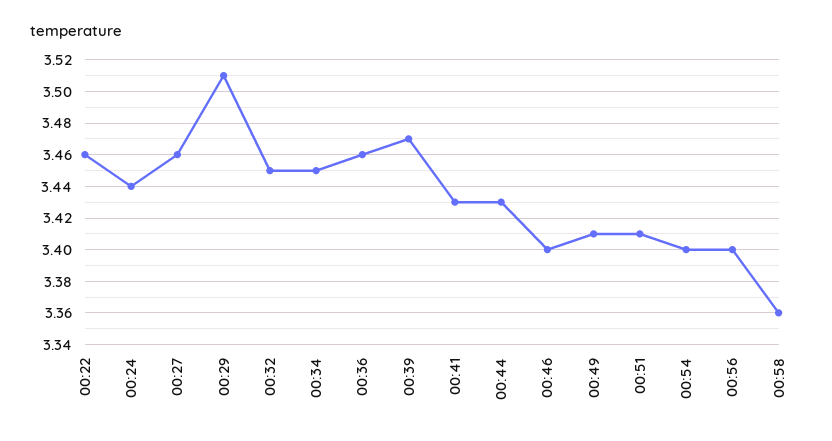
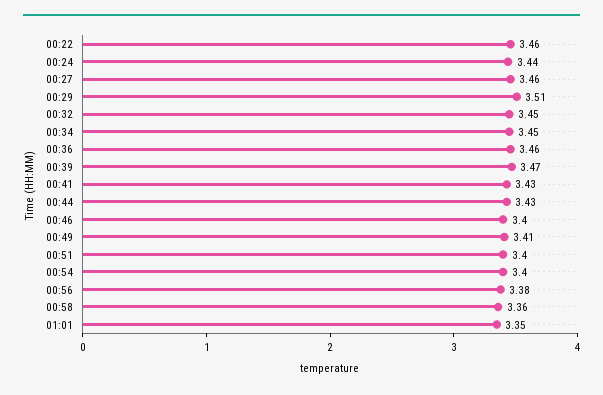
00:51: 3.41 -> 3.4
00:56: 3.4 -> 3.38
01:01: none -> 3.35

